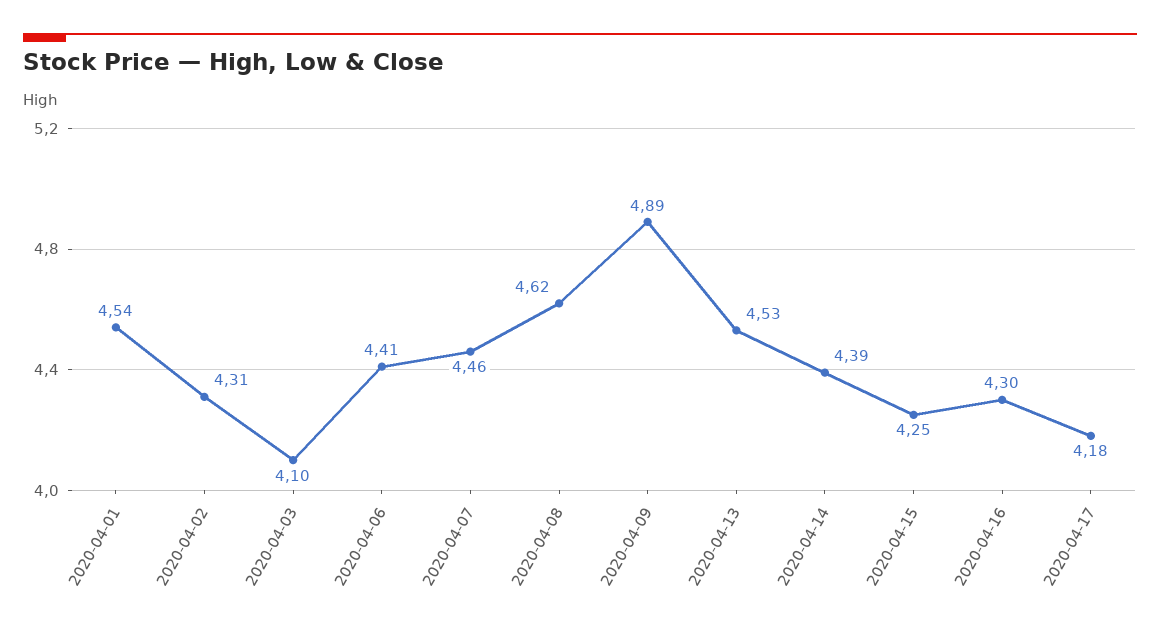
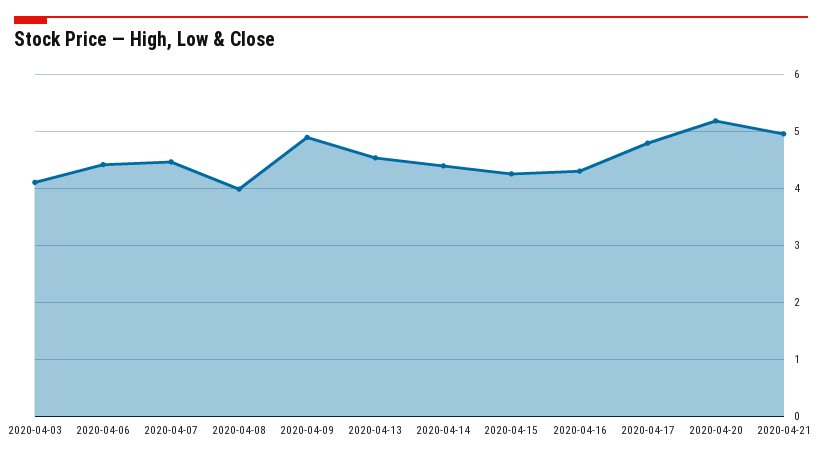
2020-04-01: 4.54 -> none
2020-04-02: 4.31 -> none
2020-04-08: 4.62 -> 4
2020-04-17: 4.18 -> 4.8
2020-04-20: none -> 5.2
2020-04-21: none -> 5

